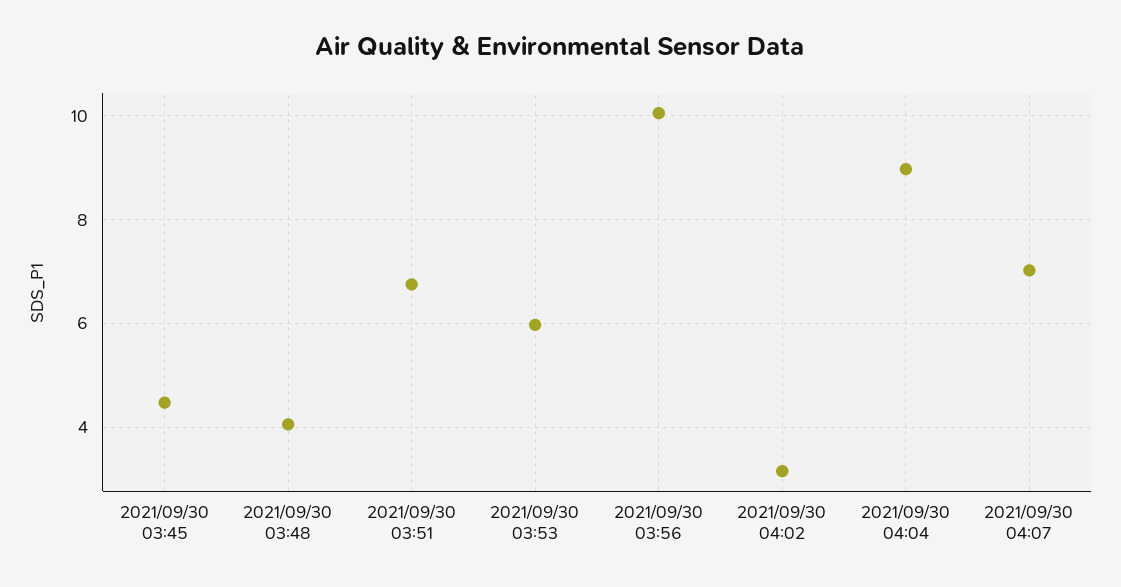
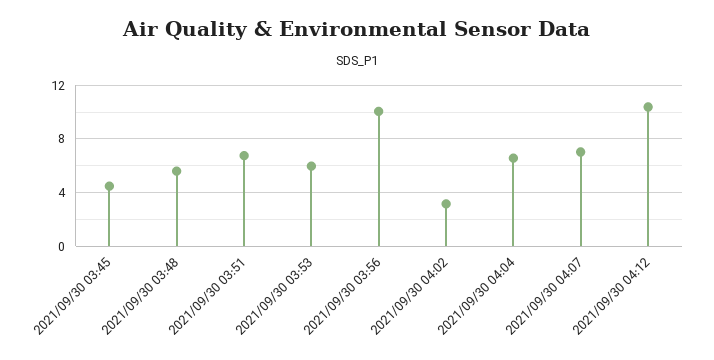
2021/09/30 03:48: 4 -> 5.5
2021/09/30 04:04: 9 -> 6.5
2021/09/30 04:12: none -> 10.5

